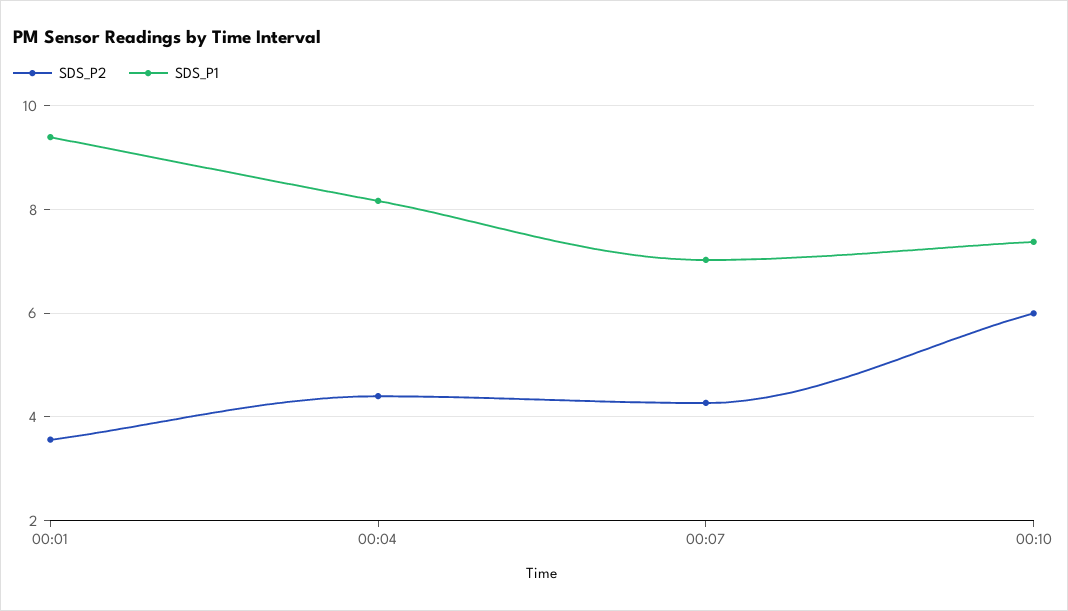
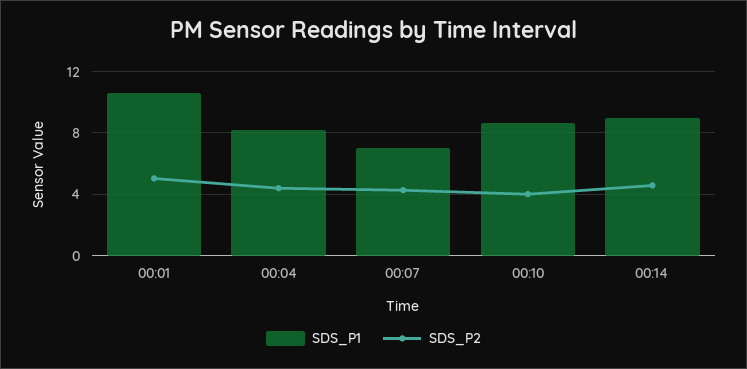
SDS_P2, 00:01: 3.6 -> 5
SDS_P1, 00:01: 9.4 -> 10.5
SDS_P2, 00:10: 6 -> 4
SDS_P1, 00:10: 7.4 -> 8.5
SDS_P1, 00:14: none -> 9
SDS_P2, 00:14: none -> 4.5

